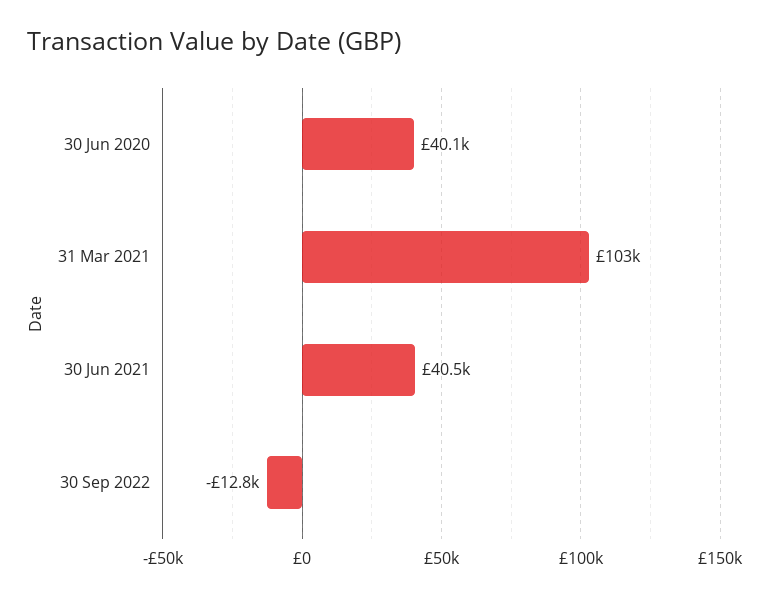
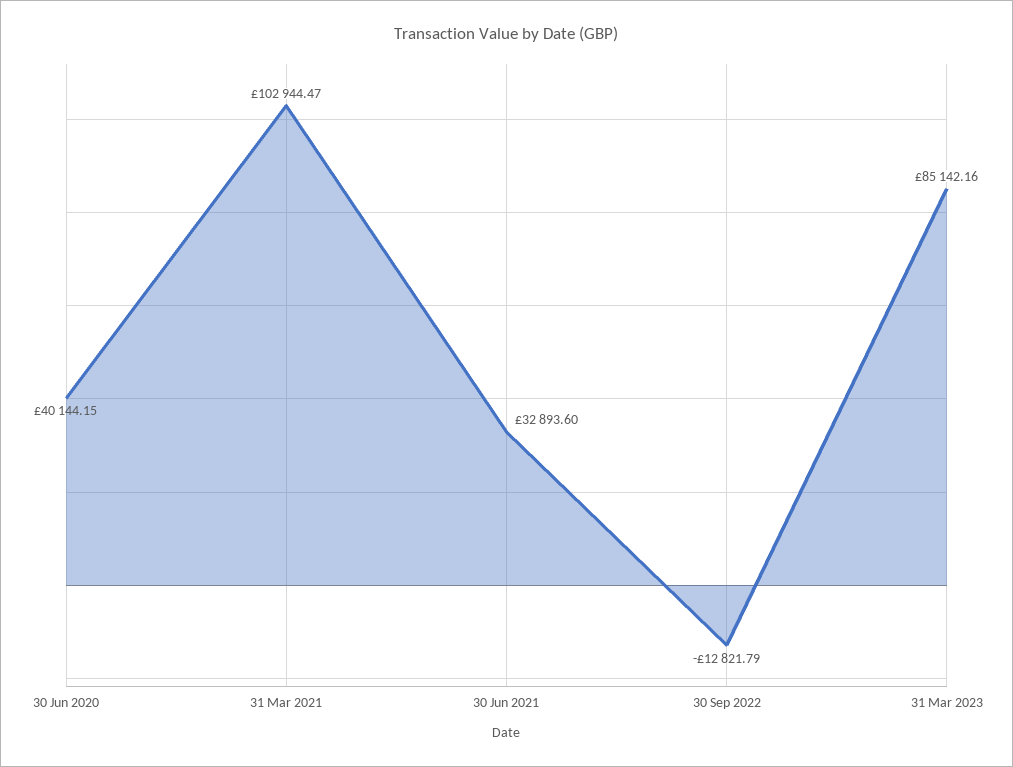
30 Jun 2021: 40500 -> 32893.6
31 Mar 2023: none -> 85142.16

